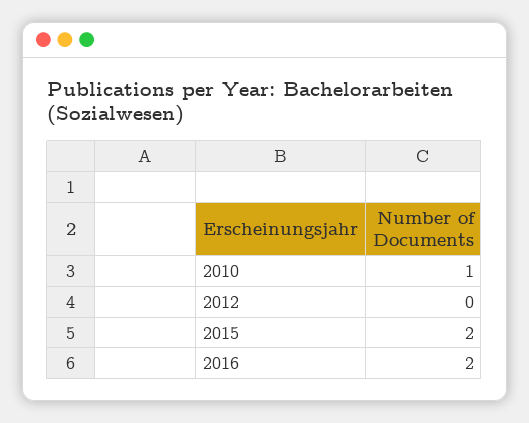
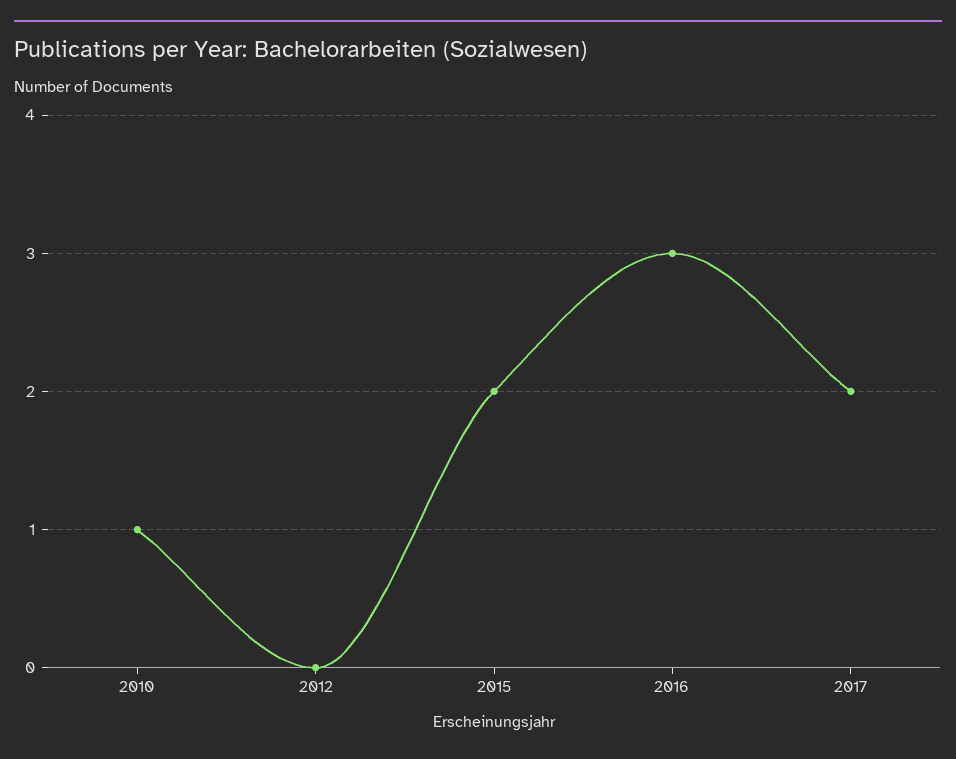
2016: 2 -> 3
2017: none -> 2

